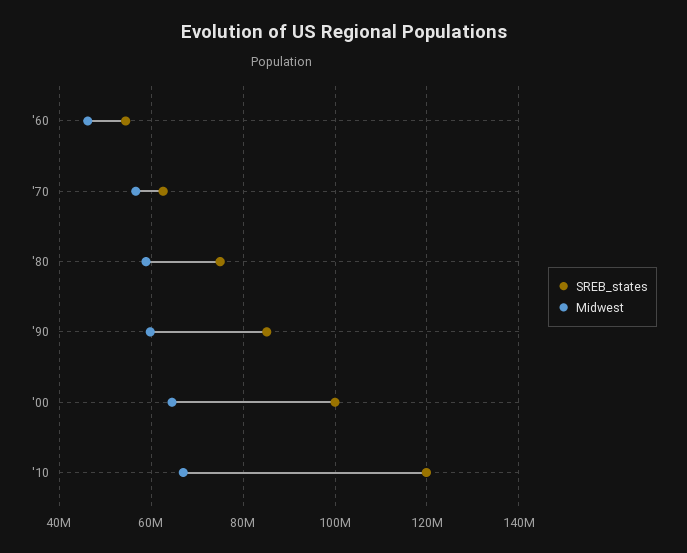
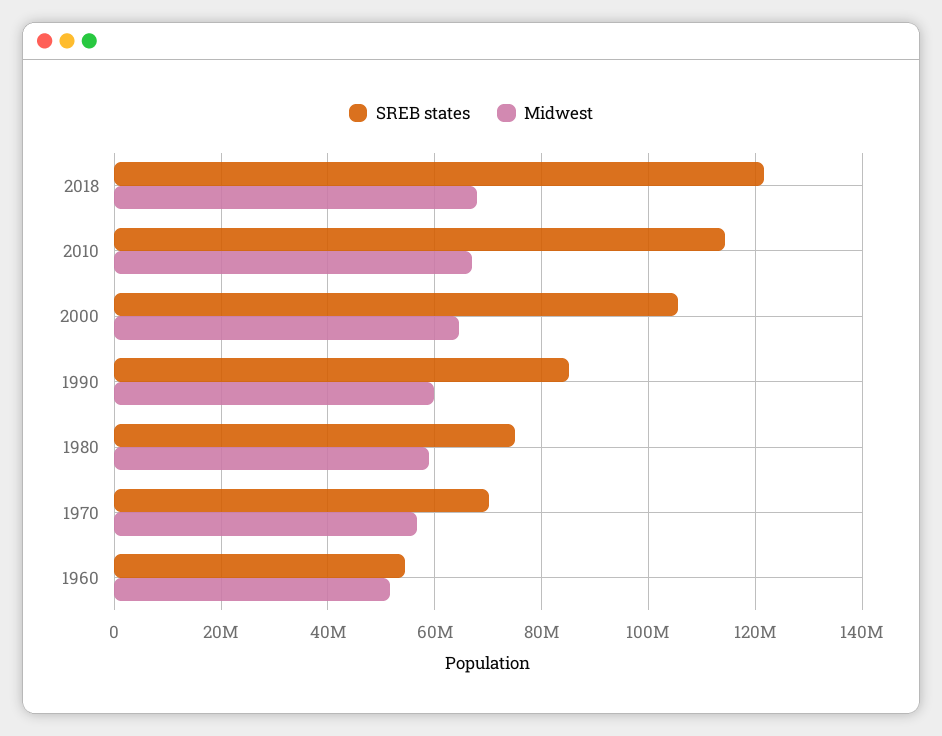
Midwest, '60: 46000000 -> 52000000
SREB_states, '70: 62000000 -> 70000000
SREB_states, '00: 100000000 -> 106000000
SREB_states, '10: 120000000 -> 114000000
SREB_states, 2018: none -> 122000000
Midwest, 2018: none -> 68000000

